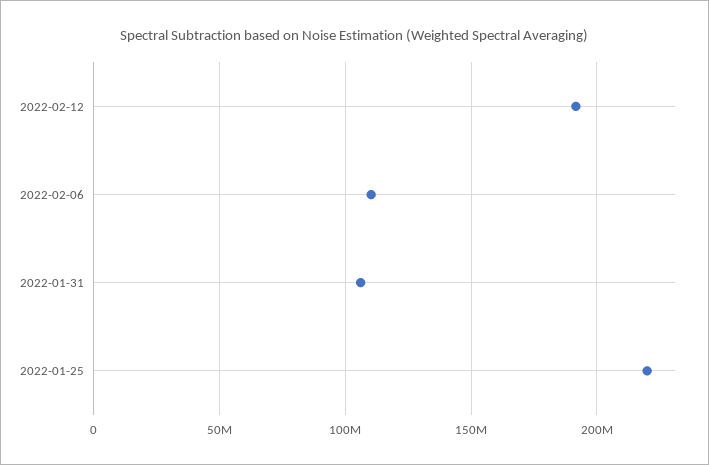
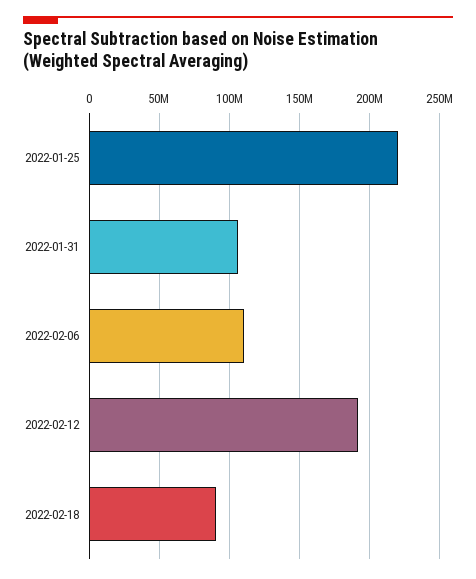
2022-02-18: none -> 90000000

